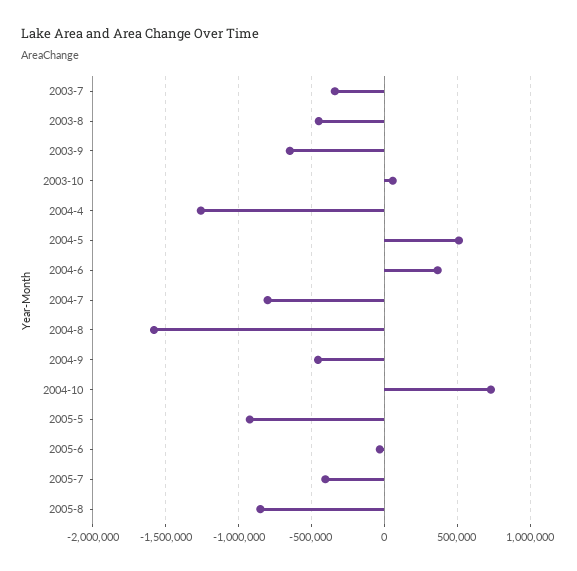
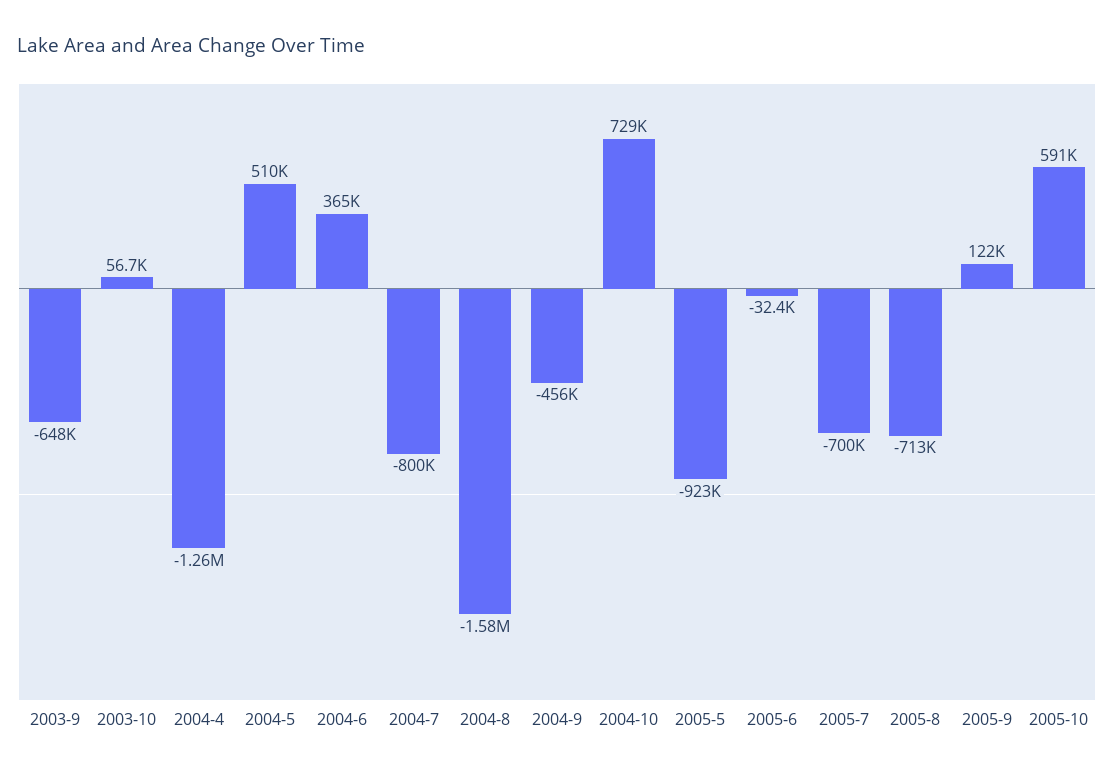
2003-7: -350000 -> none
2003-8: -450000 -> none
2005-7: -400000 -> -700000
2005-8: -850000 -> -713000
2005-9: none -> 122000
2005-10: none -> 591000

